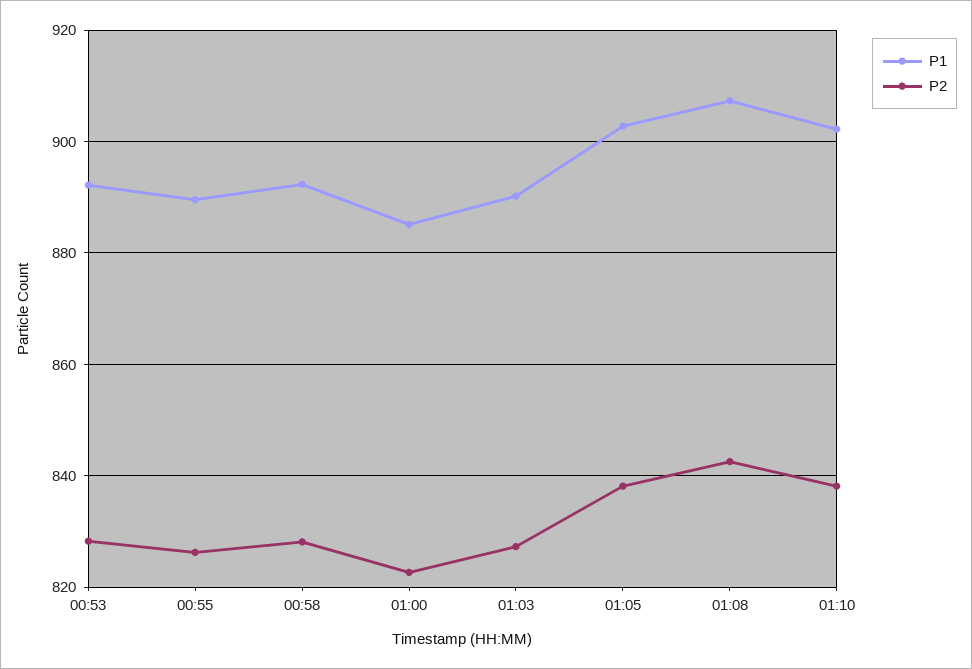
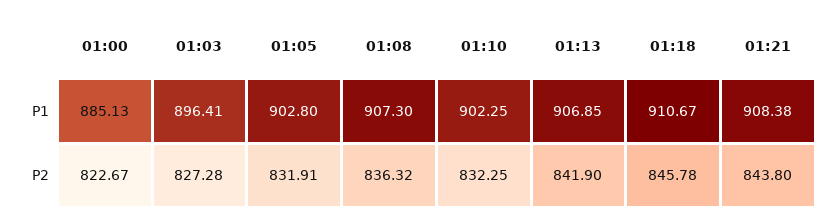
P1, 00:53: 892 -> none
P2, 00:53: 828 -> none
P1, 00:55: 890 -> none
P2, 00:55: 826 -> none
P1, 00:58: 892 -> none
P2, 00:58: 828 -> none
P1, 01:03: 890 -> 896.41
P2, 01:05: 838 -> 831.91
P2, 01:08: 842 -> 836.32
P2, 01:10: 838 -> 832.25
P1, 01:13: none -> 906.85
P1, 01:18: none -> 910.67
P1, 01:21: none -> 908.38
P2, 01:13: none -> 841.9
P2, 01:18: none -> 845.78
P2, 01:21: none -> 843.8

